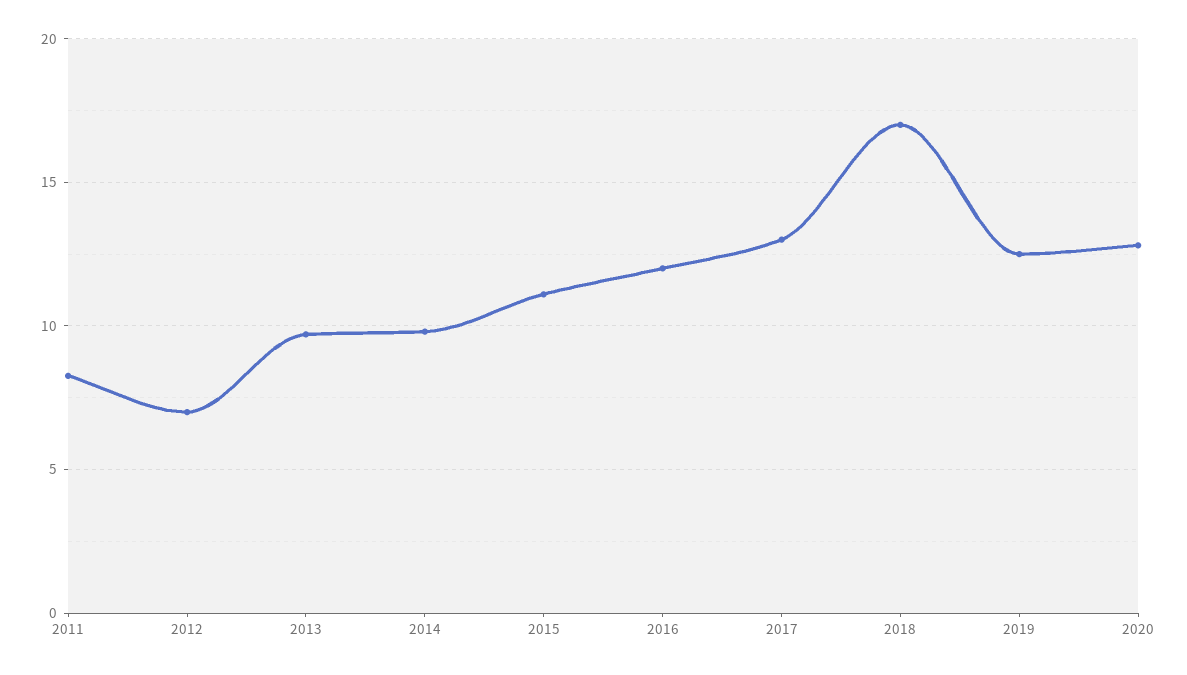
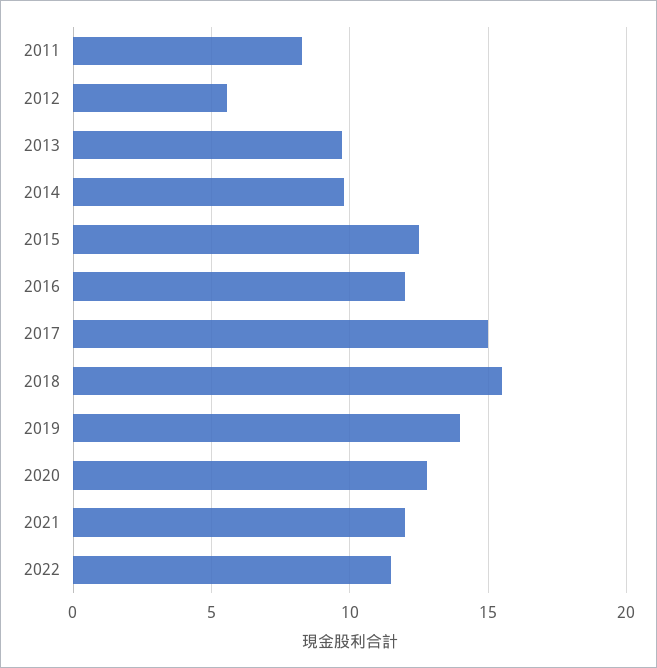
2012: 7 -> 5.5
2015: 11 -> 12.5
2017: 13 -> 15
2018: 17 -> 15.5
2019: 12.5 -> 14
2021: none -> 12
2022: none -> 11.5

